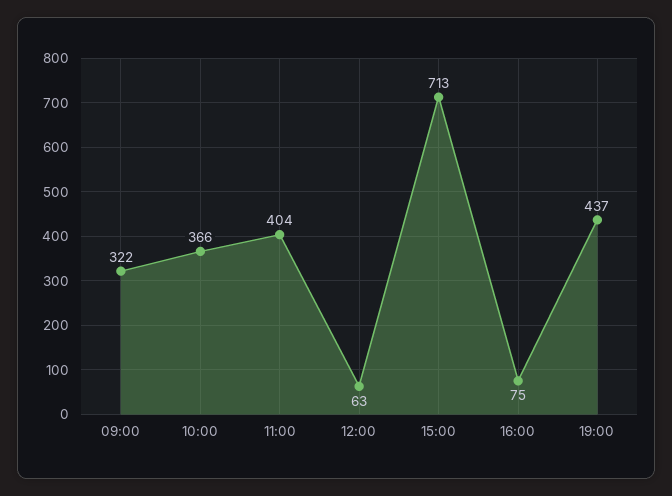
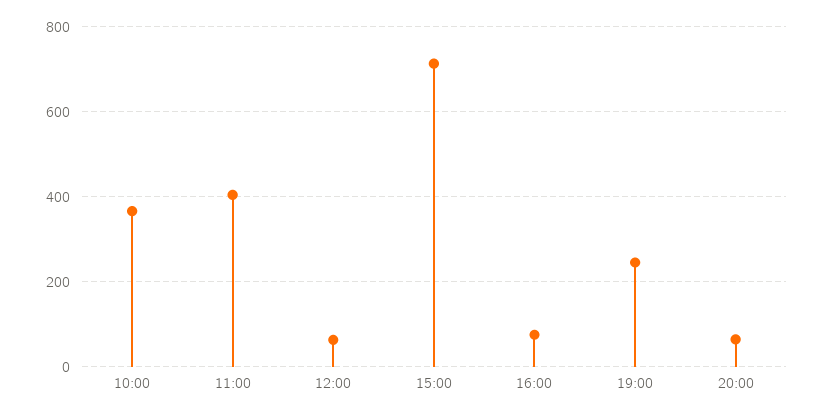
09:00: 322 -> none
19:00: 437 -> 240
20:00: none -> 60

